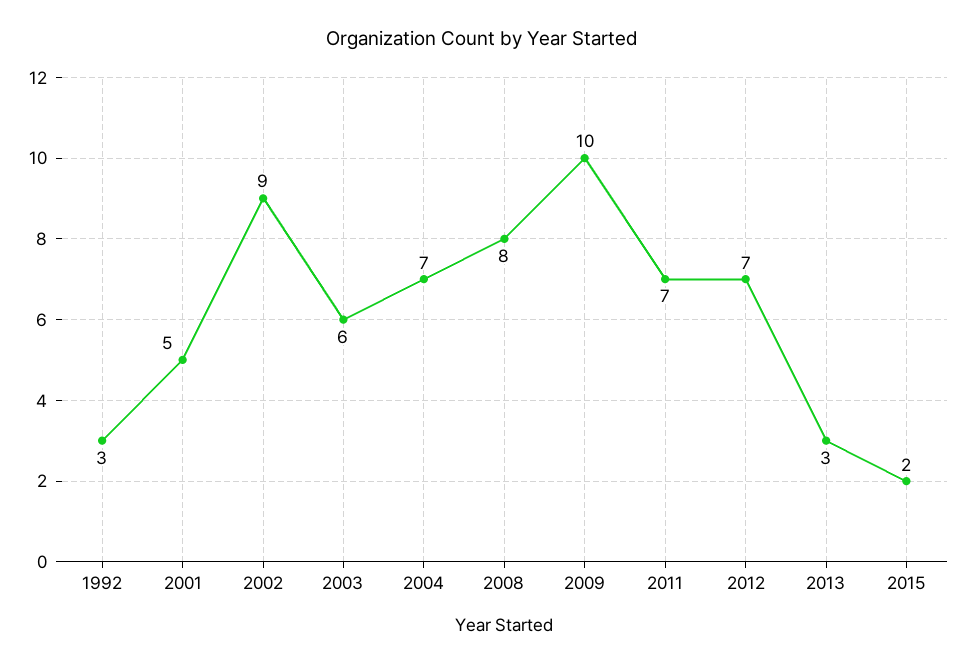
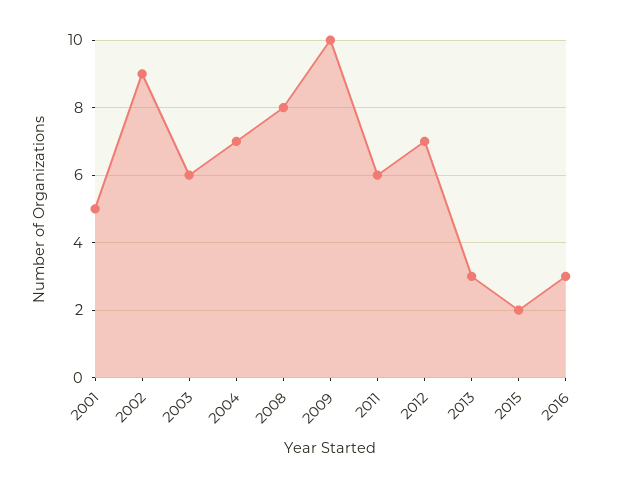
1992: 3 -> none
2011: 7 -> 6
2016: none -> 3

